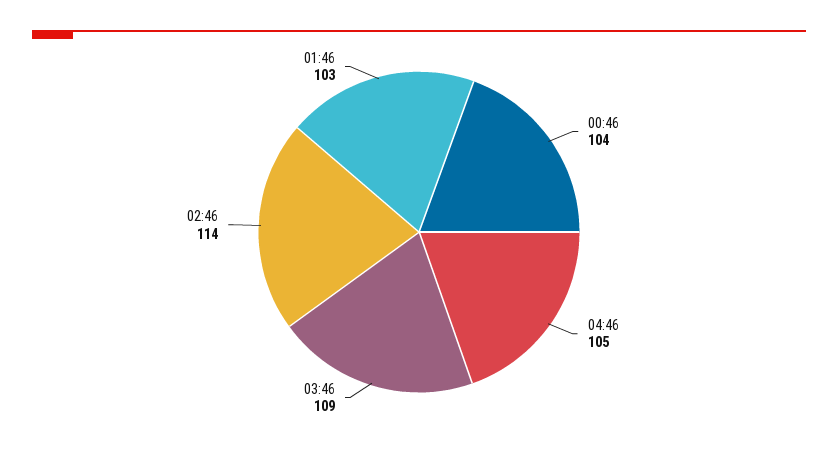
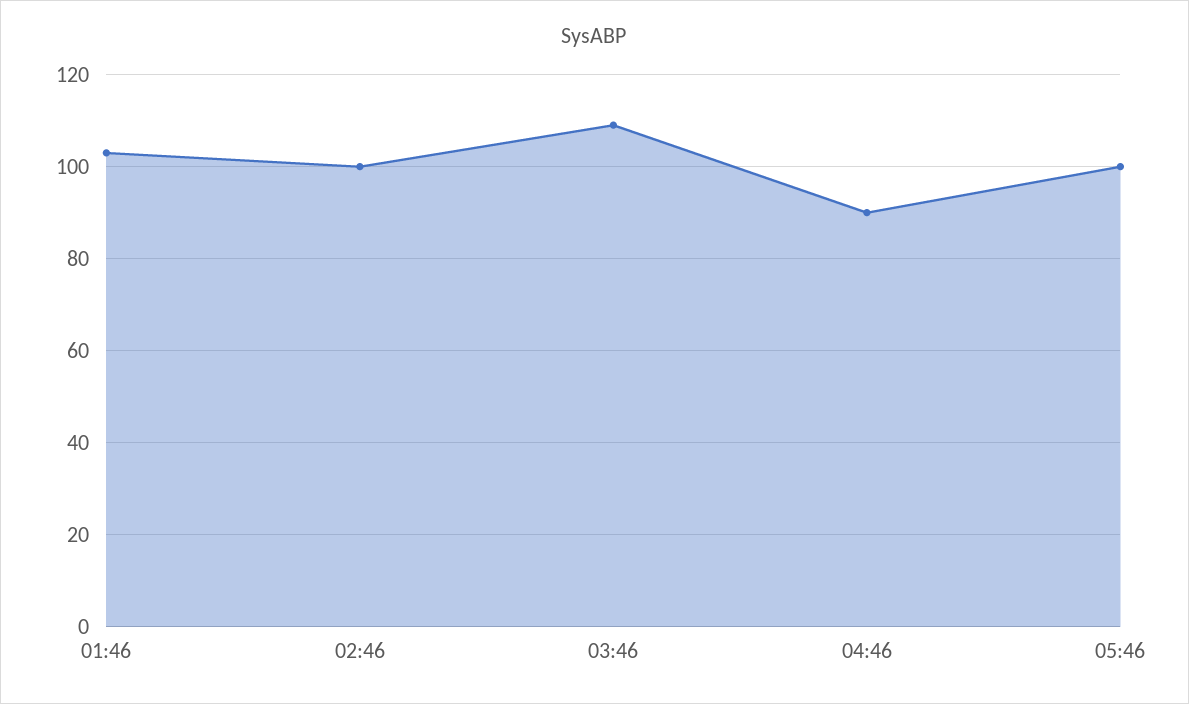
00:46: 104 -> none
04:46: 105 -> 90
02:46: 114 -> 100
05:46: none -> 100

